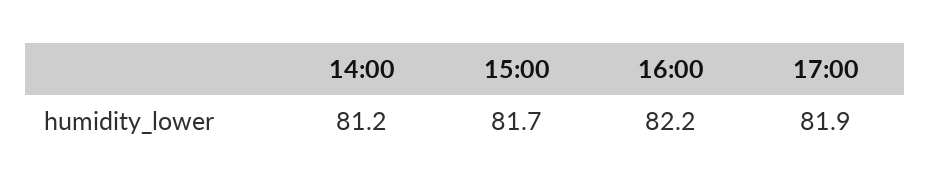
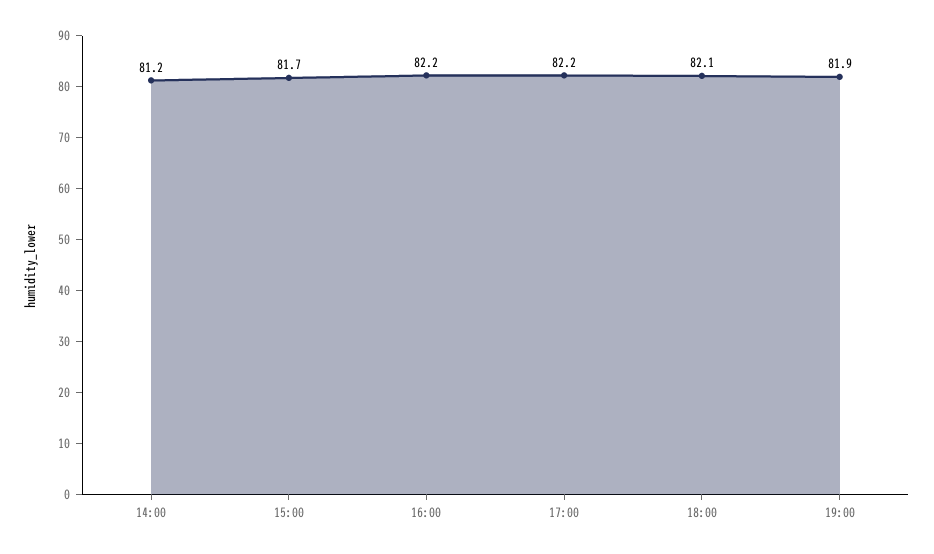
17:00: 81.9 -> 82.2
18:00: none -> 82.1
19:00: none -> 81.9

